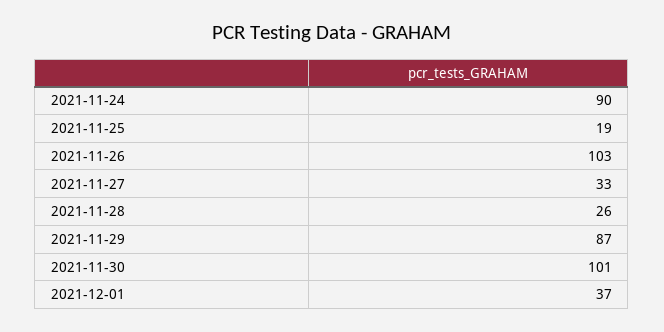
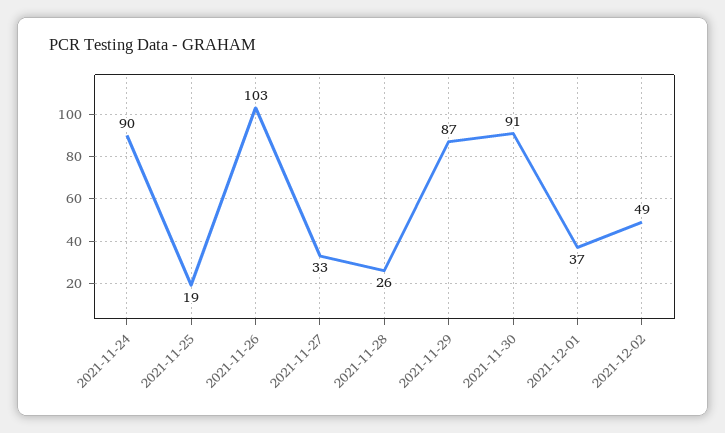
2021-11-30: 101 -> 91
2021-12-02: none -> 49

